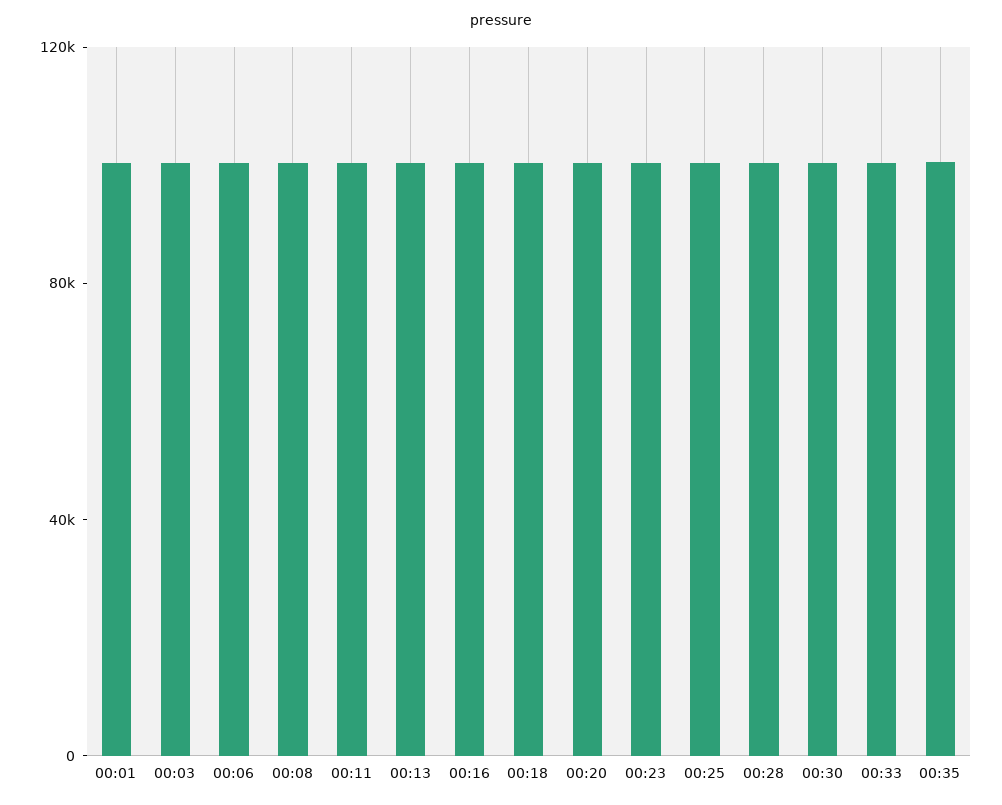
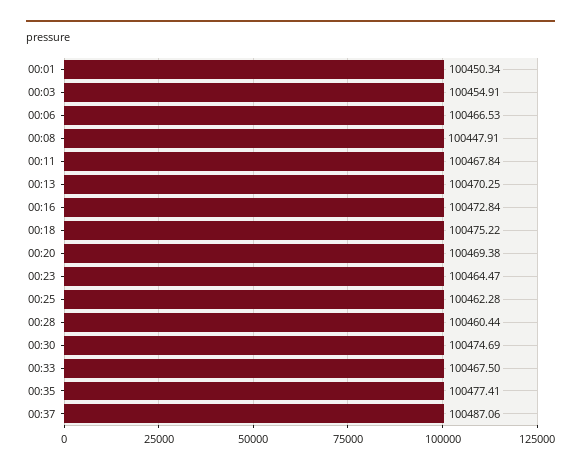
00:37: none -> 100487.06

